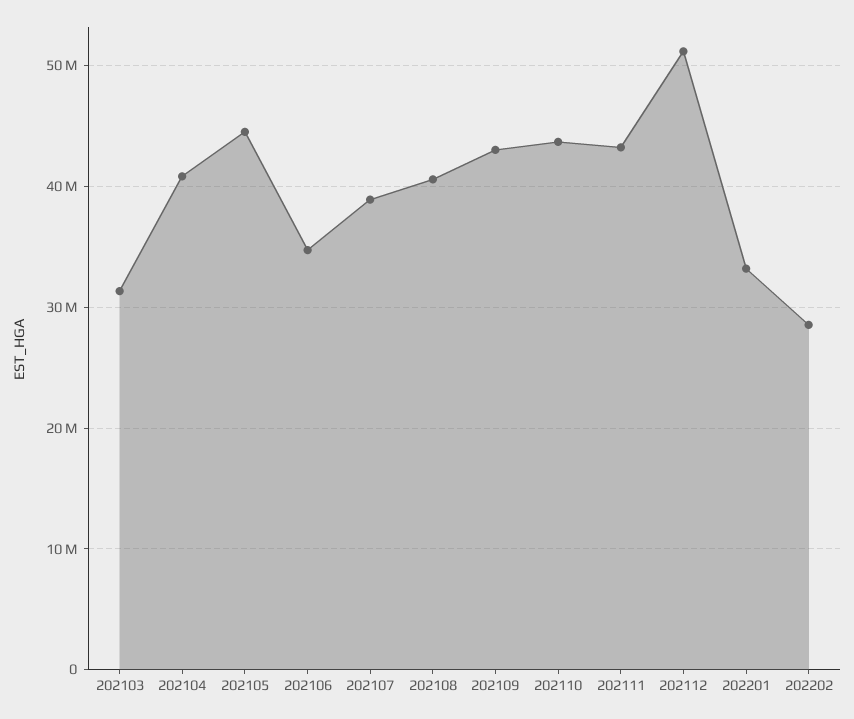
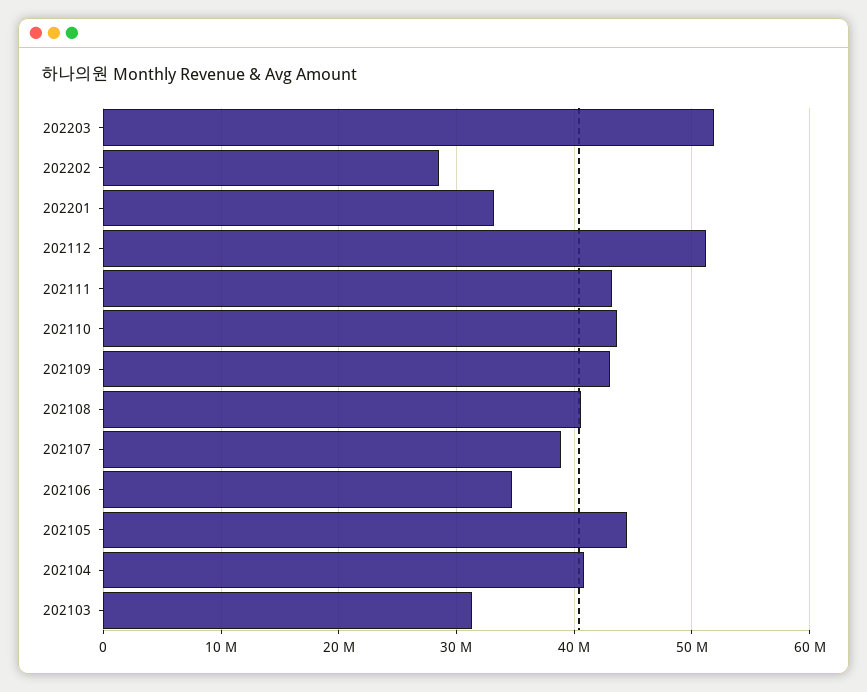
202203: none -> 52000000

